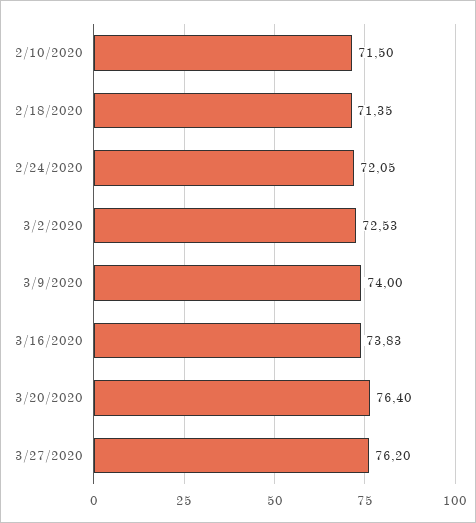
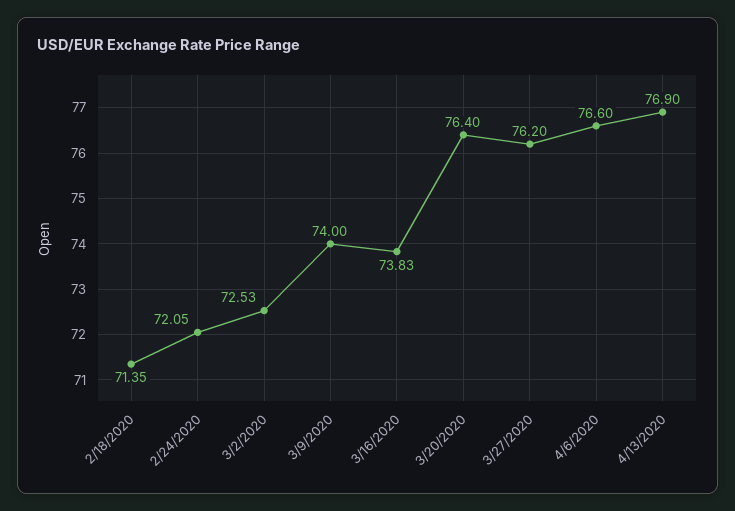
2/10/2020: 71.5 -> none
4/6/2020: none -> 76.6
4/13/2020: none -> 76.9

